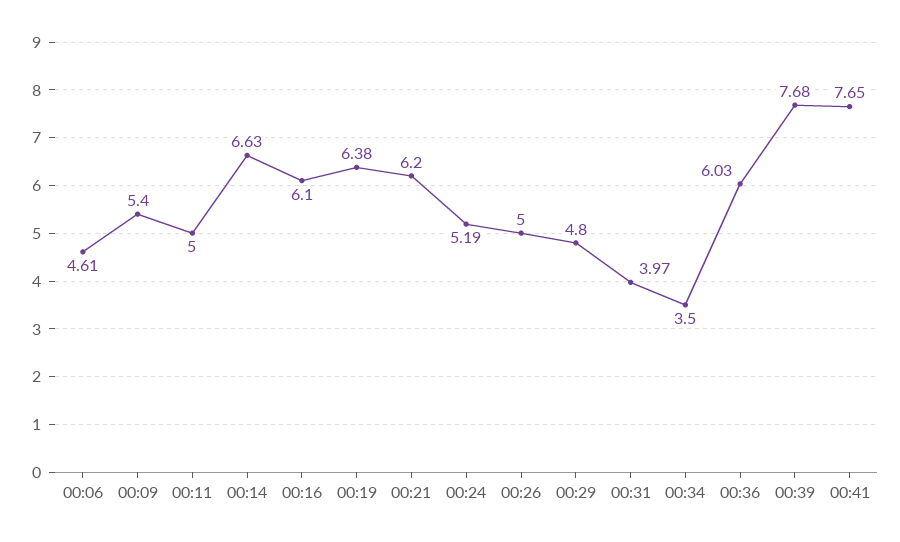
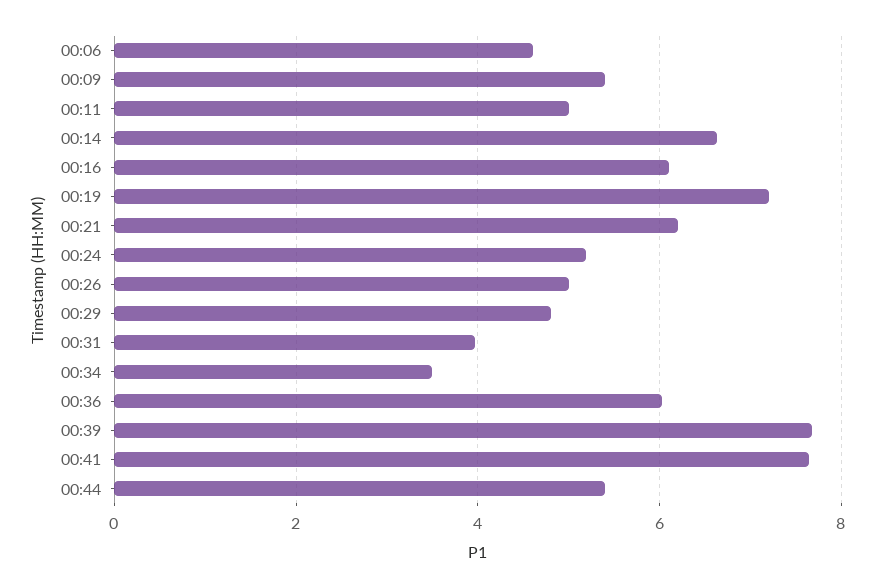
00:19: 6.38 -> 7.2
00:44: none -> 5.4

